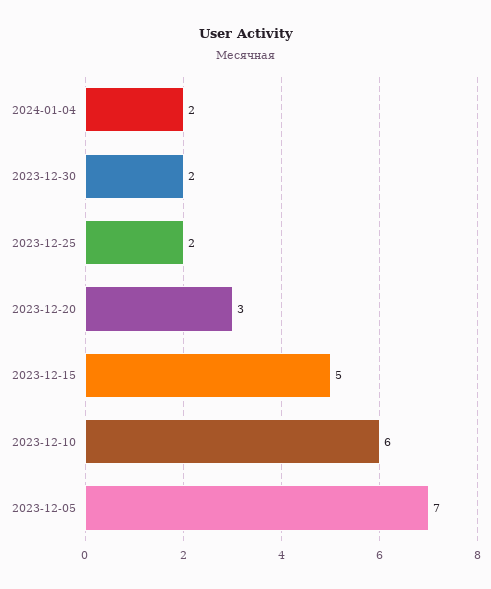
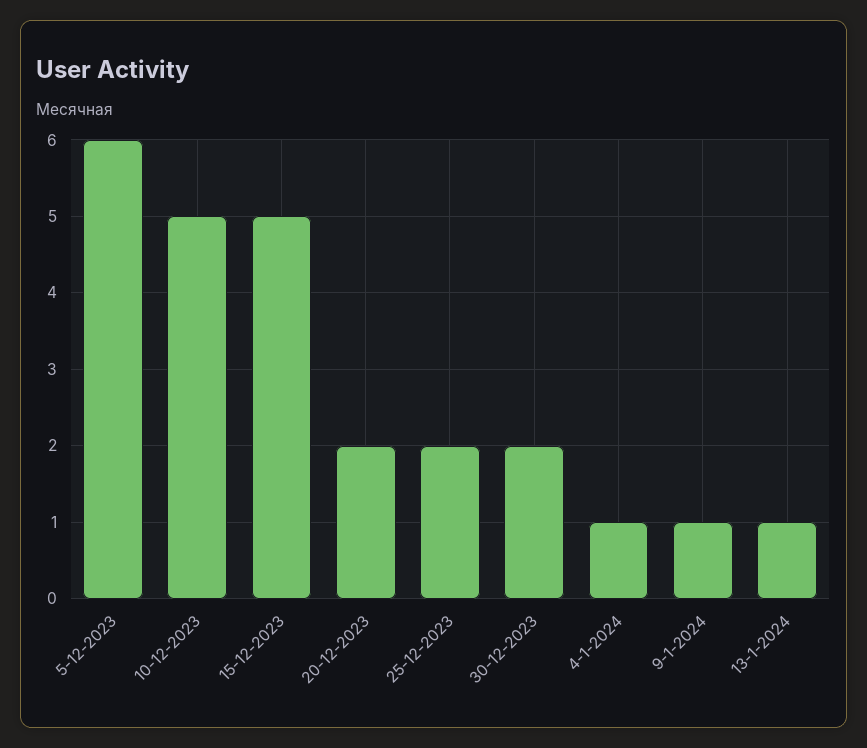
2024-01-04: 2 -> 1
2023-12-20: 3 -> 2
2023-12-10: 6 -> 5
2023-12-05: 7 -> 6
9-1-2024: none -> 1
13-1-2024: none -> 1

